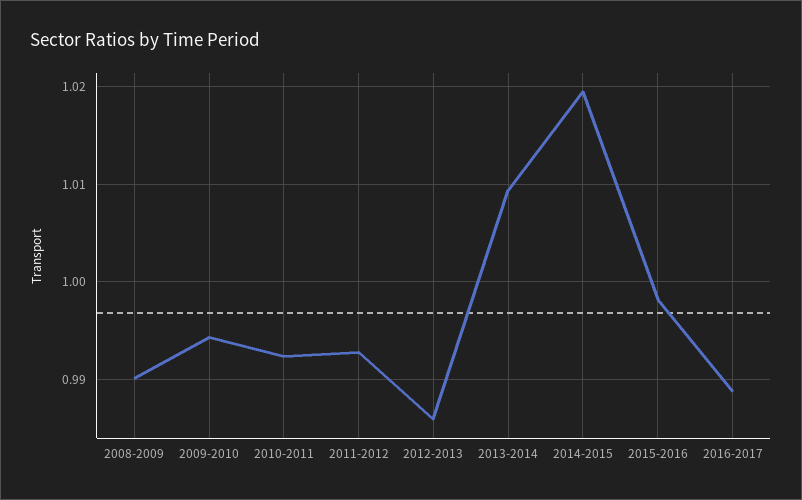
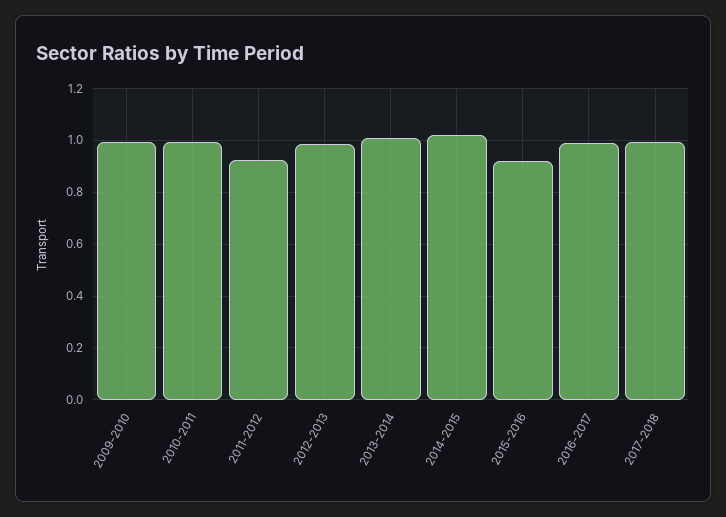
2008-2009: 0.99 -> none
2011-2012: 0.993 -> 0.925
2015-2016: 0.998 -> 0.925
2017-2018: none -> 1

